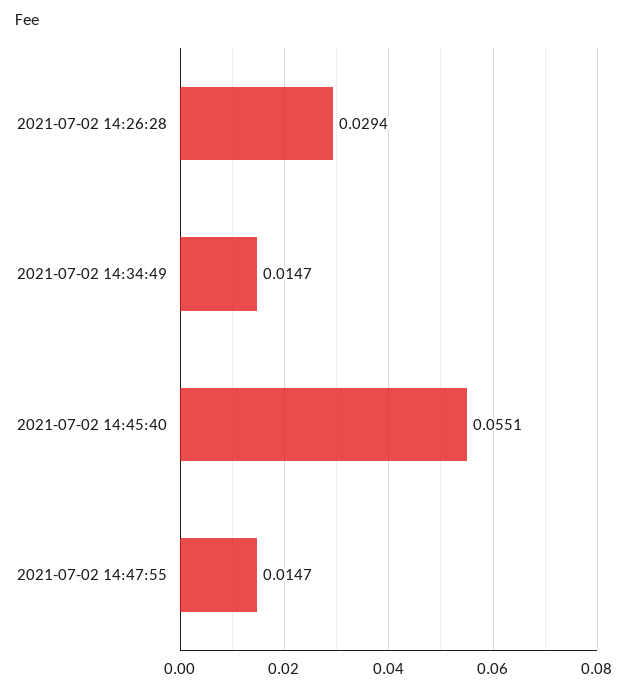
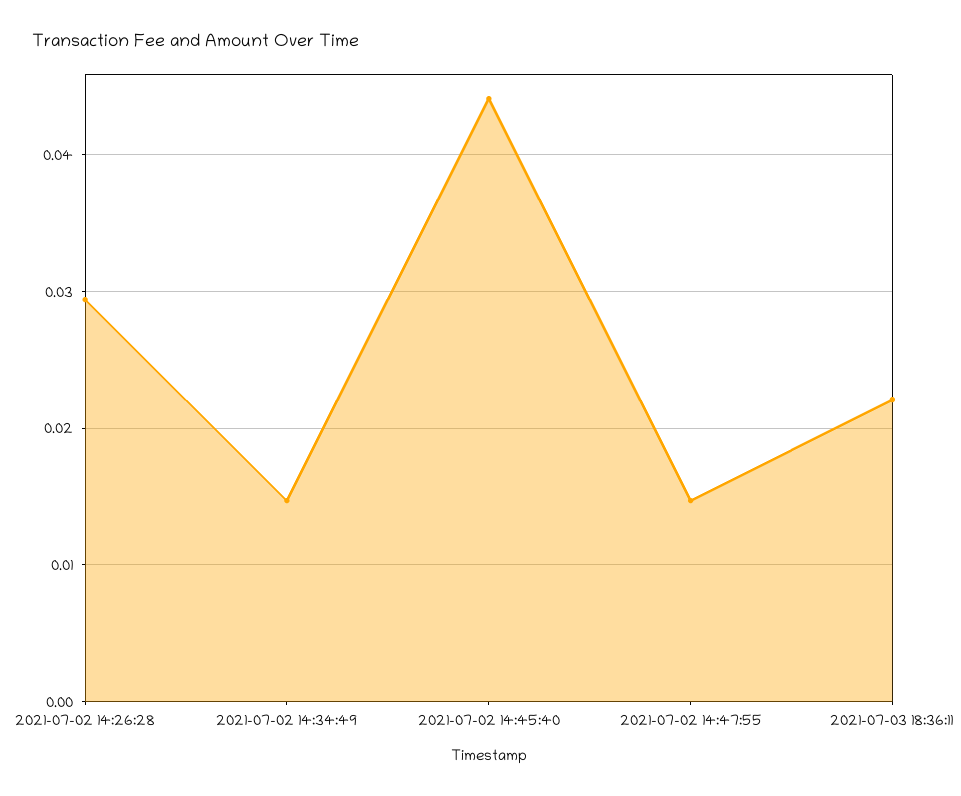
2021-07-02 14:45:40: 0.0551 -> 0.044
2021-07-03 18:36:11: none -> 0.022

